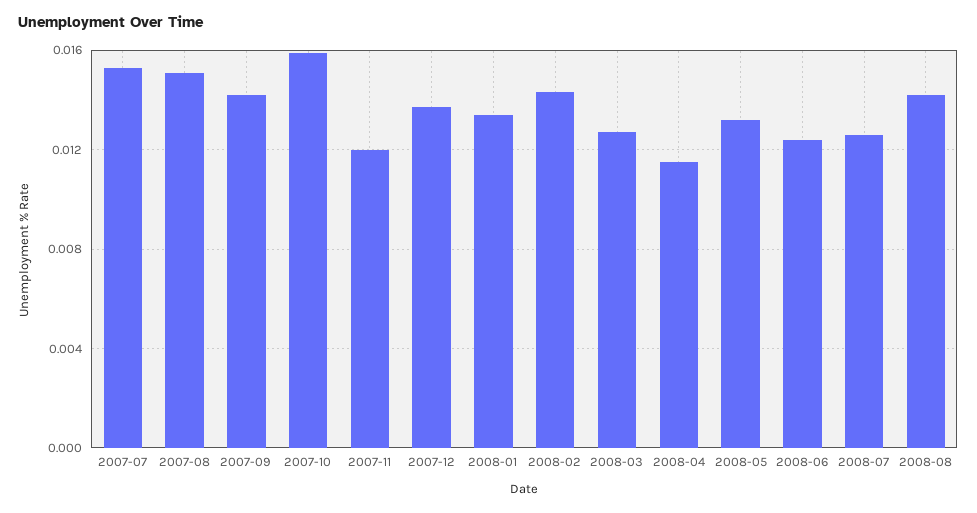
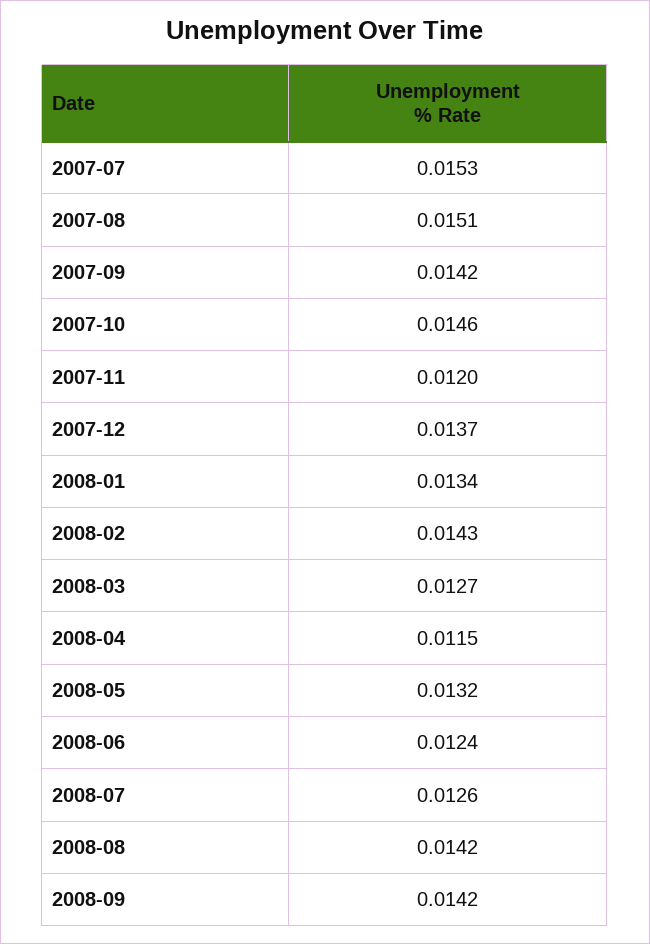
2007-10: 0.016 -> 0.0146
2008-09: none -> 0.0142

